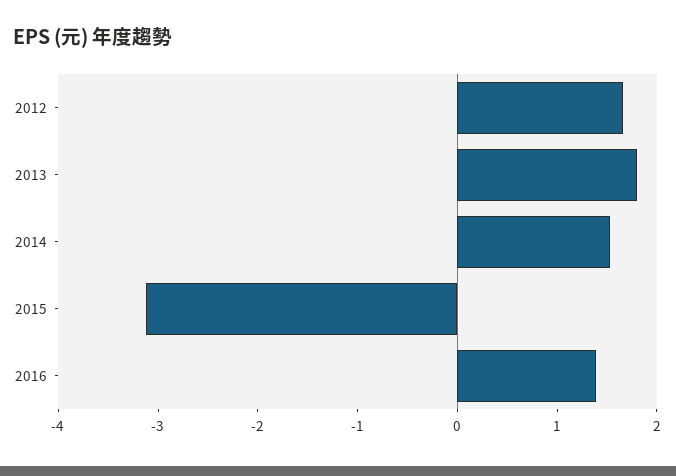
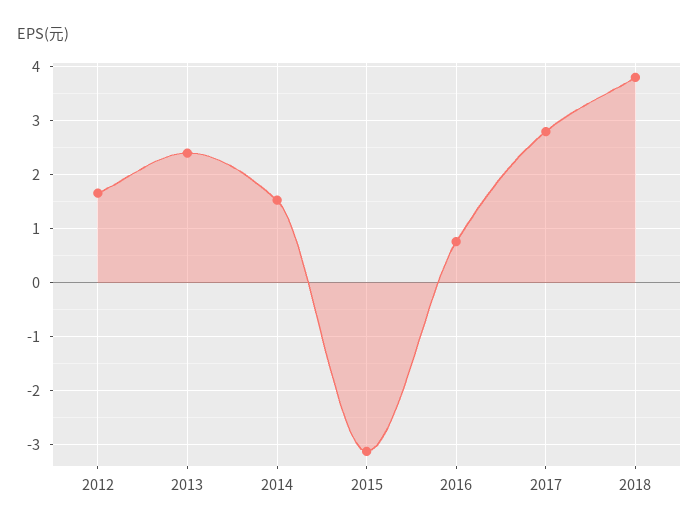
2013: 1.8 -> 2.4
2016: 1.4 -> 0.8
2017: none -> 2.8
2018: none -> 3.8

